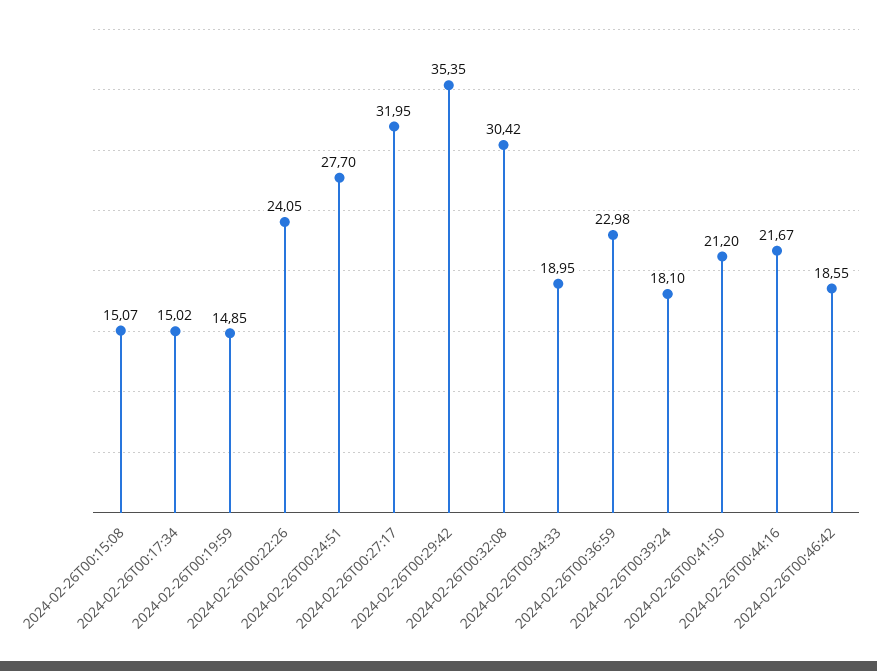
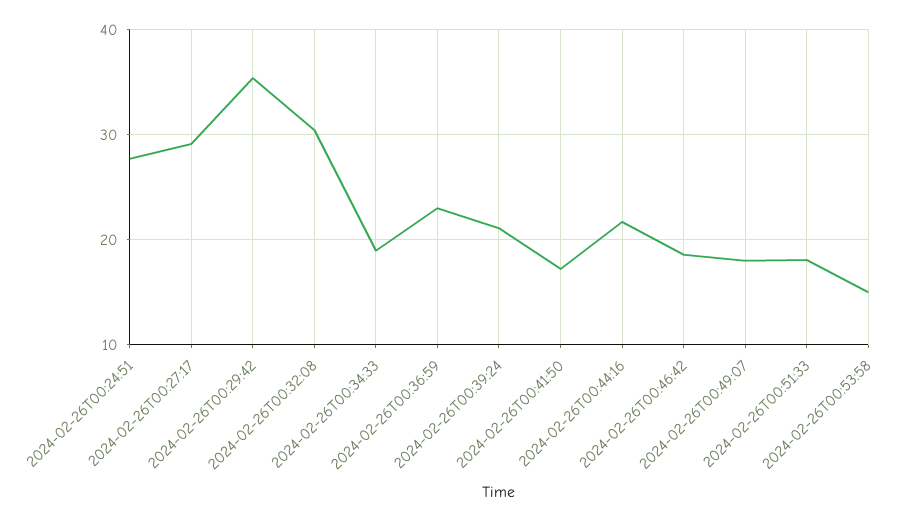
2024-02-26T00:15:08: 15.07 -> none
2024-02-26T00:17:34: 15.02 -> none
2024-02-26T00:19:59: 14.85 -> none
2024-02-26T00:22:26: 24.05 -> none
2024-02-26T00:27:17: 31.95 -> 29
2024-02-26T00:39:24: 18.1 -> 21
2024-02-26T00:41:50: 21.2 -> 17
2024-02-26T00:49:07: none -> 18
2024-02-26T00:51:33: none -> 18
2024-02-26T00:53:58: none -> 15

